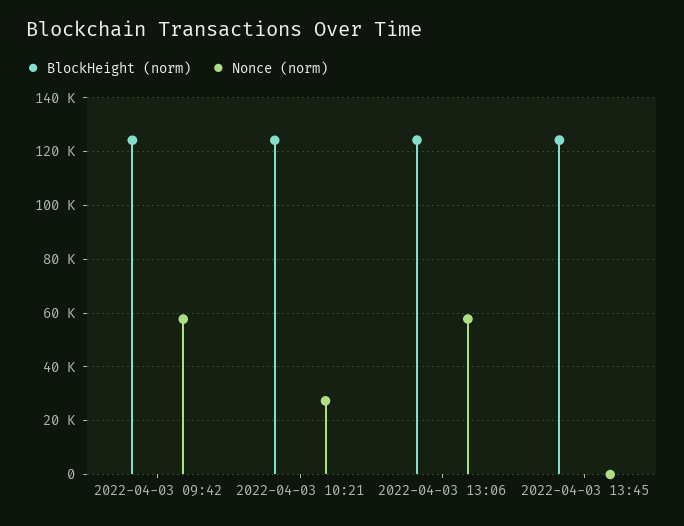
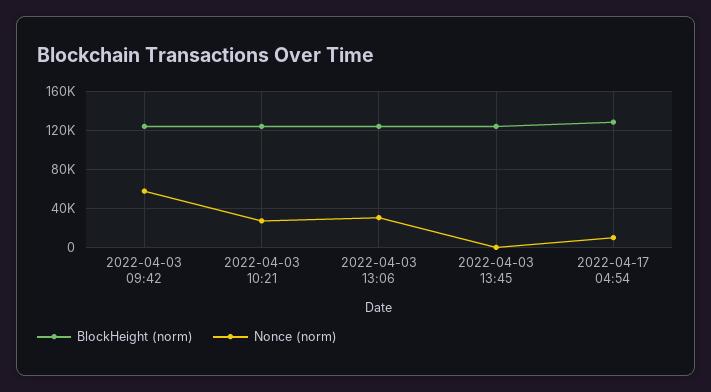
Nonce (norm), 2022-04-03 13:06: 57500 -> 30000
BlockHeight (norm), 2022-04-17 04:54: none -> 130000
Nonce (norm), 2022-04-17 04:54: none -> 10000

